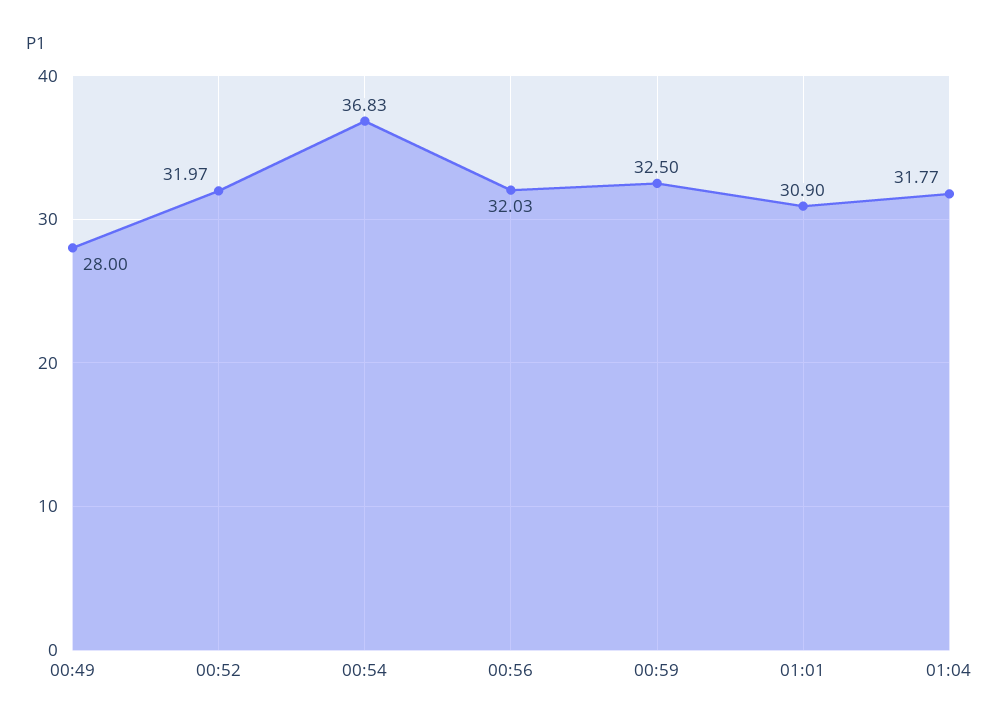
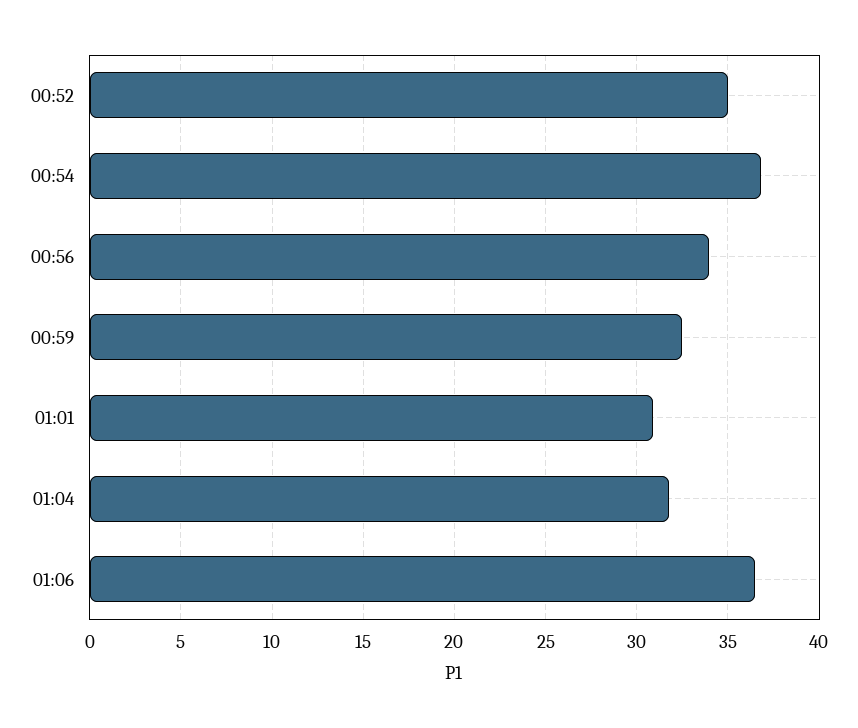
00:49: 28 -> none
00:52: 31.97 -> 35
00:56: 32.03 -> 34
01:06: none -> 36.5

